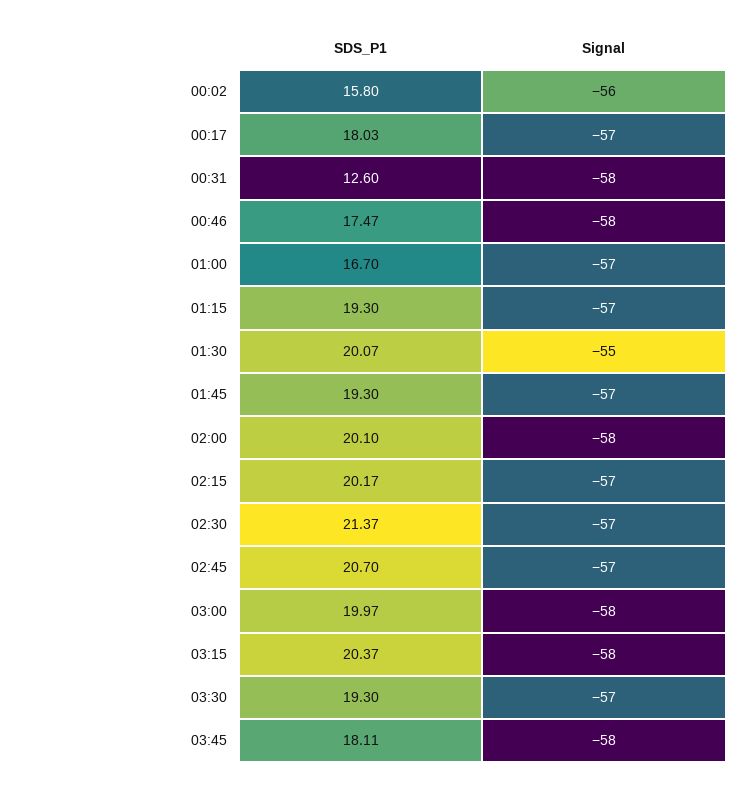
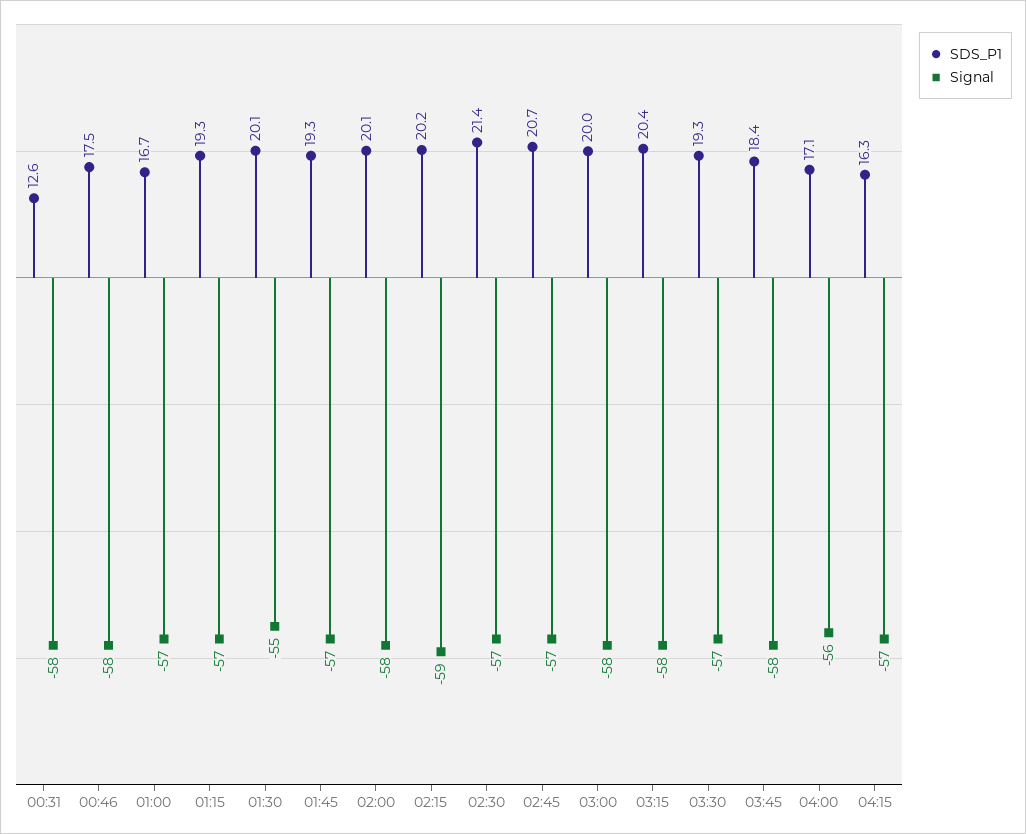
SDS_P1, 00:02: 15.8 -> none
Signal, 00:02: -56 -> none
SDS_P1, 00:17: 18.03 -> none
Signal, 00:17: -57 -> none
Signal, 02:15: -57 -> -59
SDS_P1, 03:45: 18.11 -> 18.4
SDS_P1, 04:00: none -> 17.1
Signal, 04:00: none -> -56
SDS_P1, 04:15: none -> 16.3
Signal, 04:15: none -> -57

